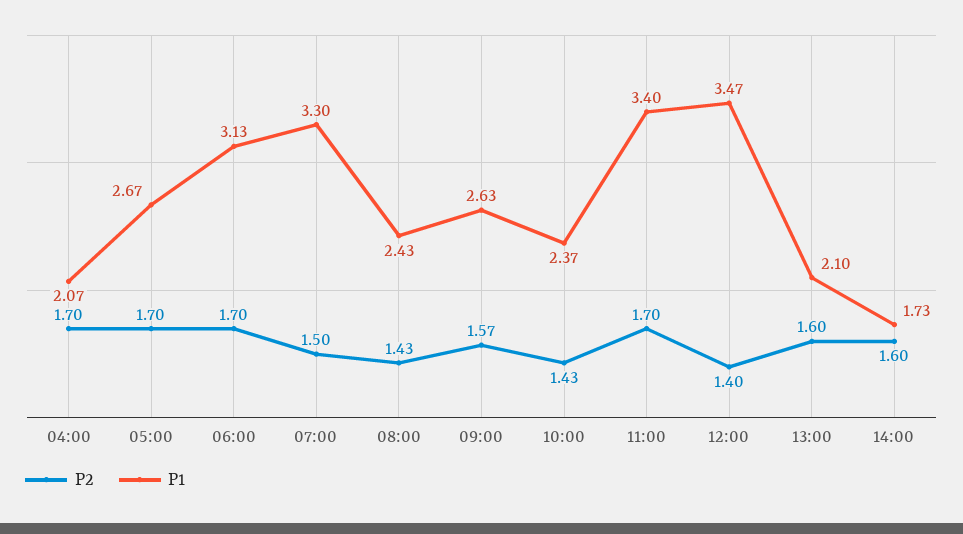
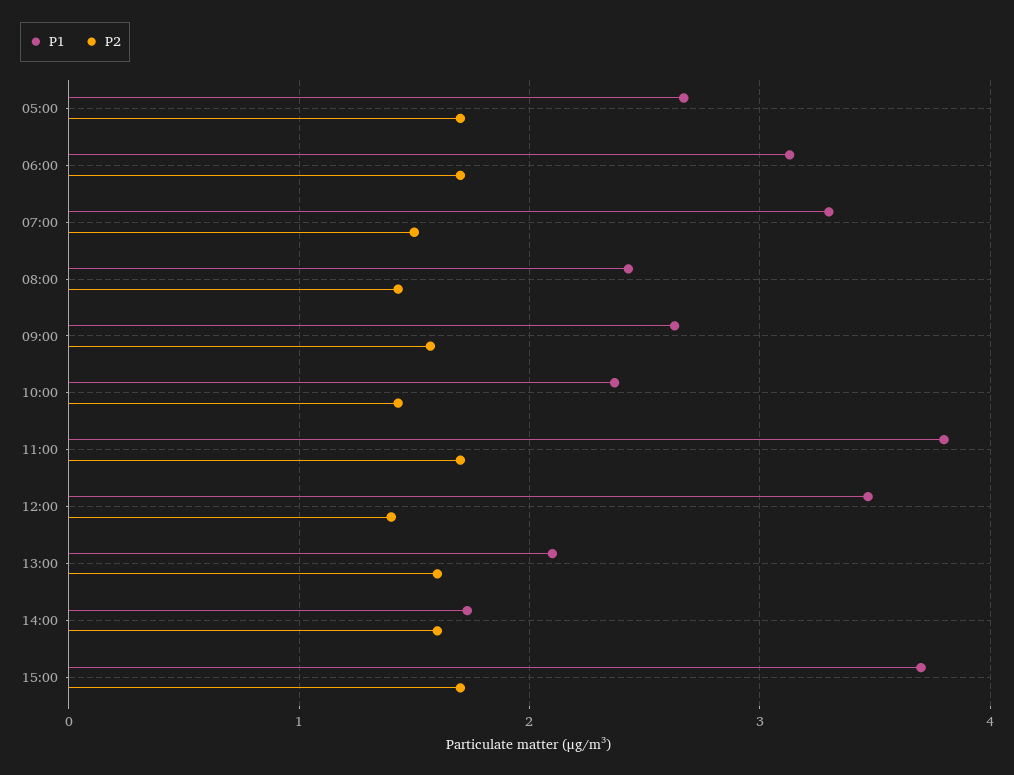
P2, 04:00: 1.7 -> none
P1, 04:00: 2.07 -> none
P1, 11:00: 3.4 -> 3.8
P1, 15:00: none -> 3.7
P2, 15:00: none -> 1.7

